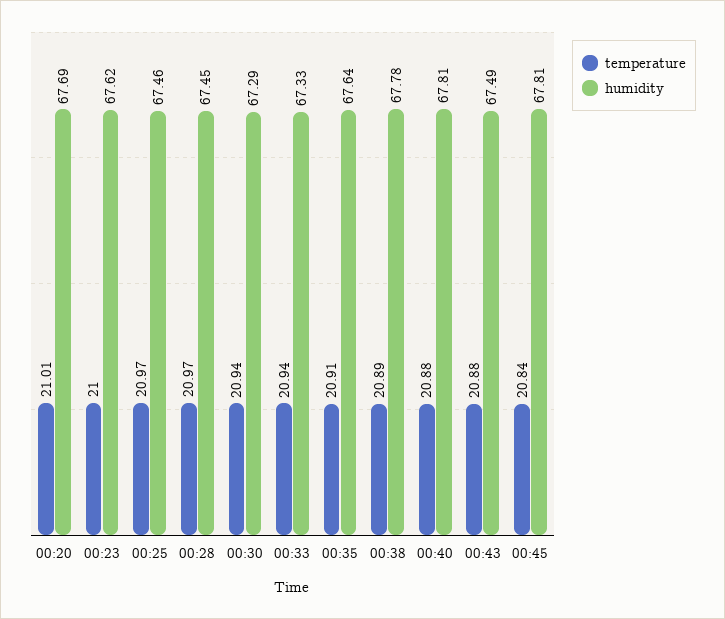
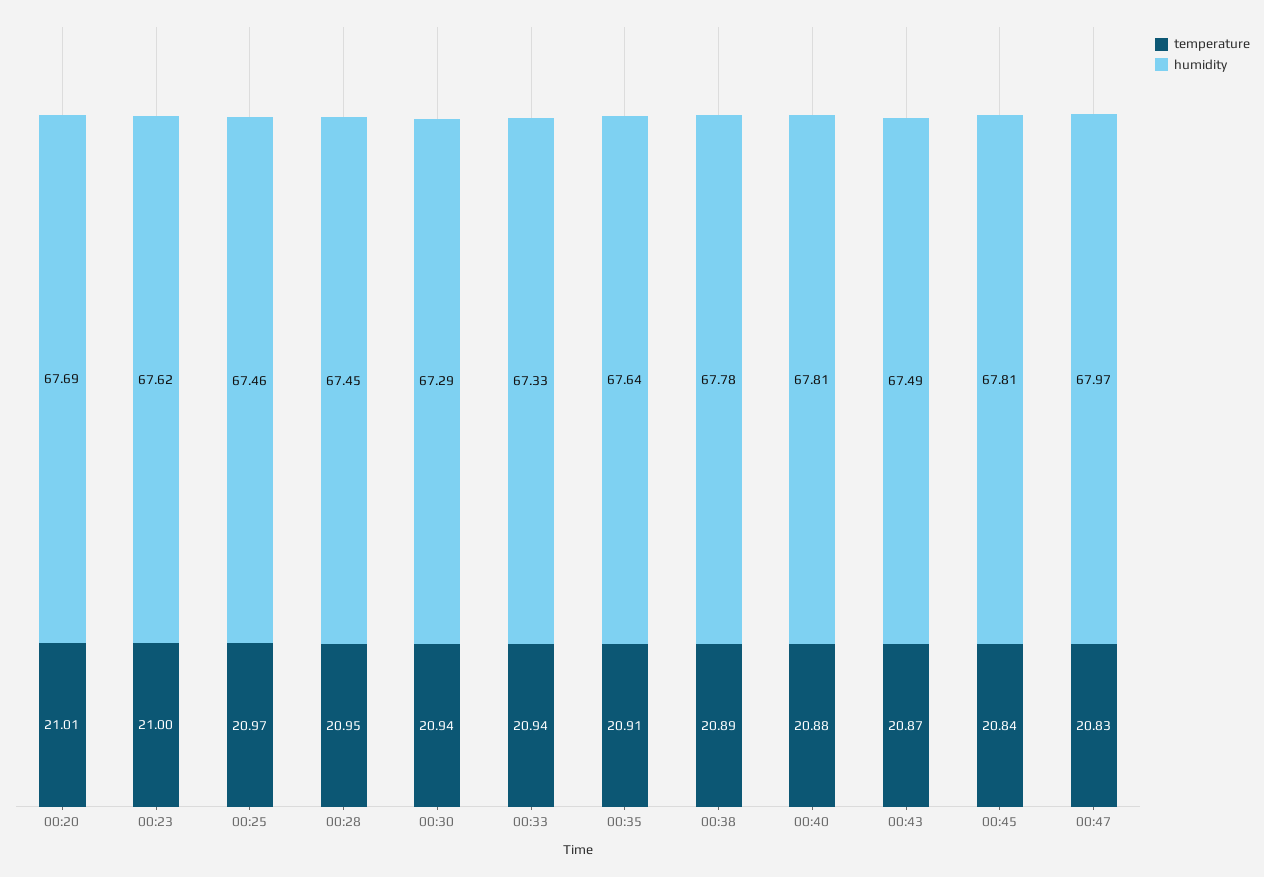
temperature, 00:28: 20.97 -> 20.95
temperature, 00:43: 20.88 -> 20.87
temperature, 00:47: none -> 20.83
humidity, 00:47: none -> 67.97

